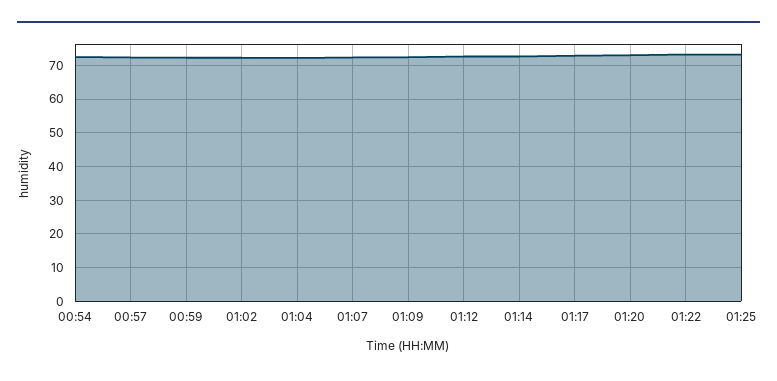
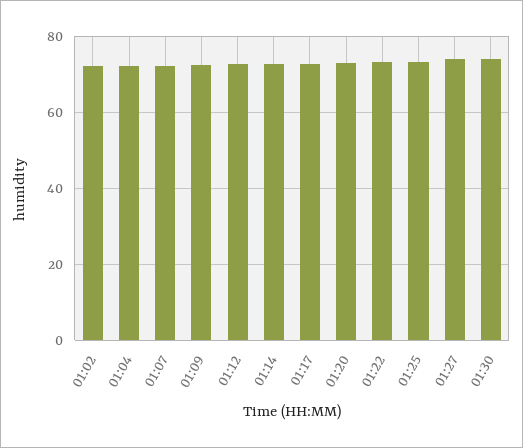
00:54: 72 -> none
00:57: 72 -> none
00:59: 72 -> none
01:27: none -> 74
01:30: none -> 74

